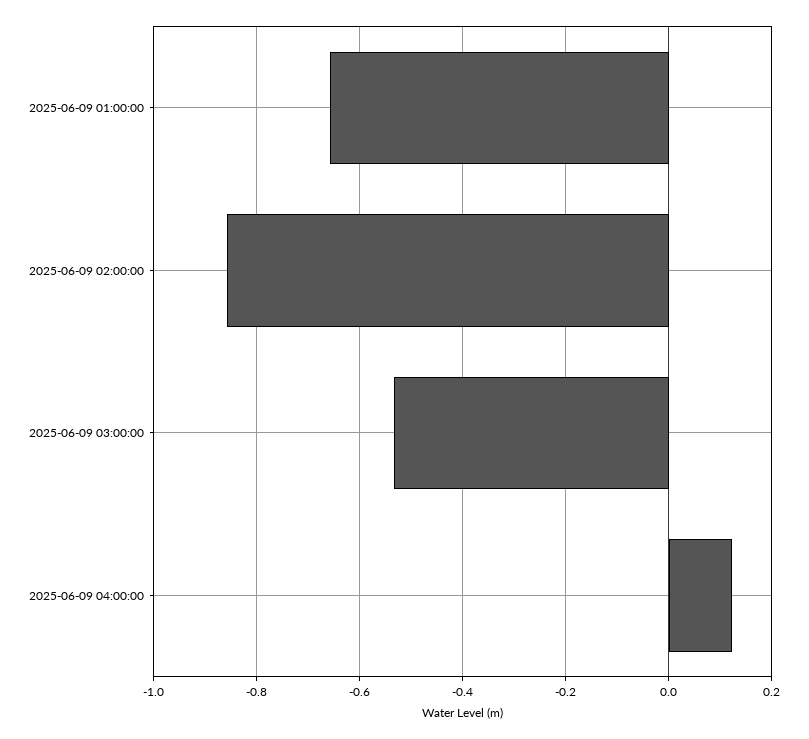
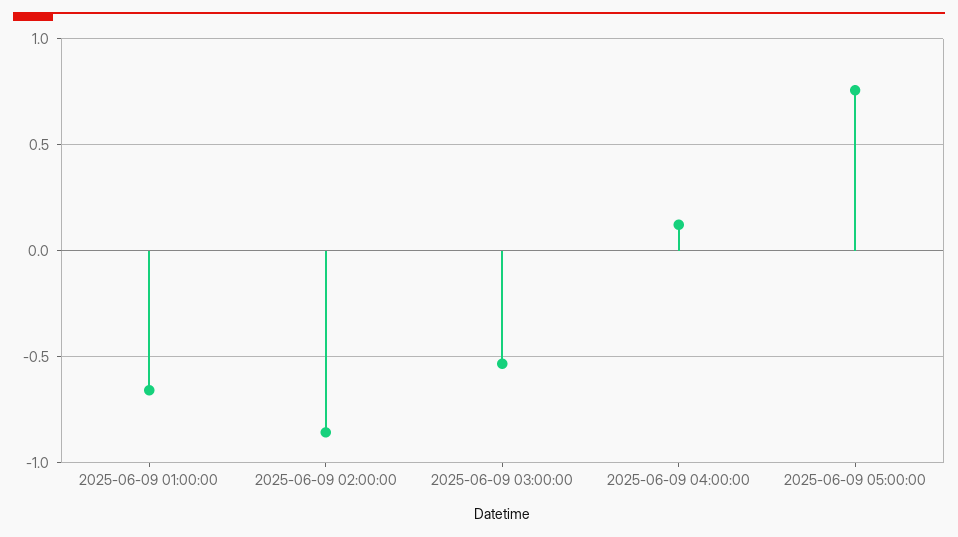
2025-06-09 05:00:00: none -> 0.75

